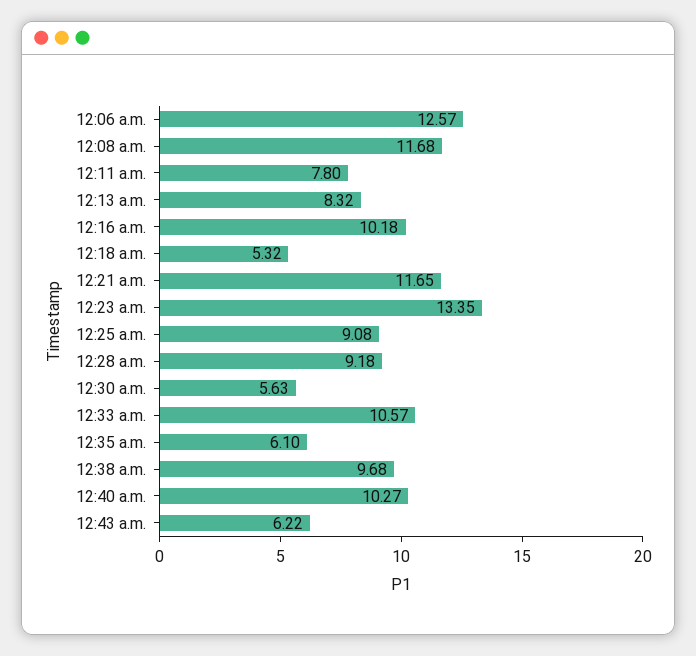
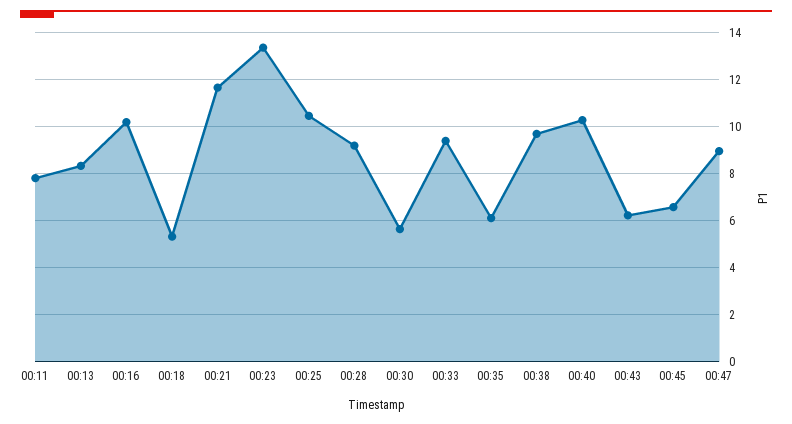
12:06 a.m.: 12.57 -> none
12:08 a.m.: 11.68 -> none
12:25 a.m.: 9.08 -> 10.5
12:33 a.m.: 10.57 -> 9.5
00:45: none -> 6.5
00:47: none -> 9

